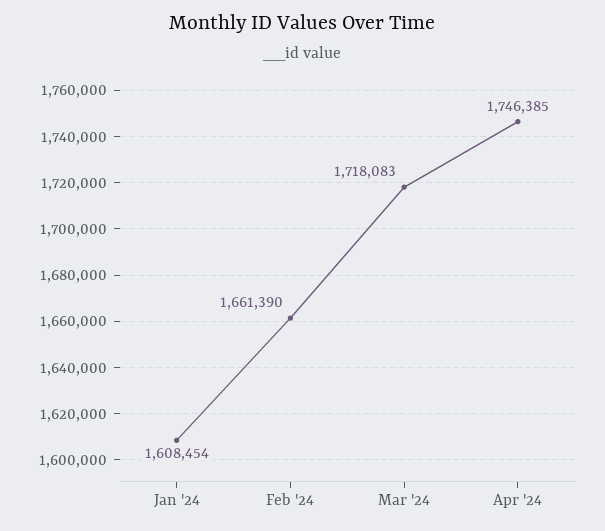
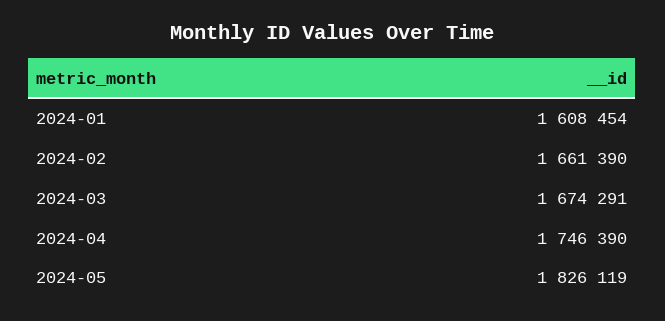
Mar '24: 1718083 -> 1674291
Apr '24: 1746385 -> 1746390
2024-05: none -> 1826119

